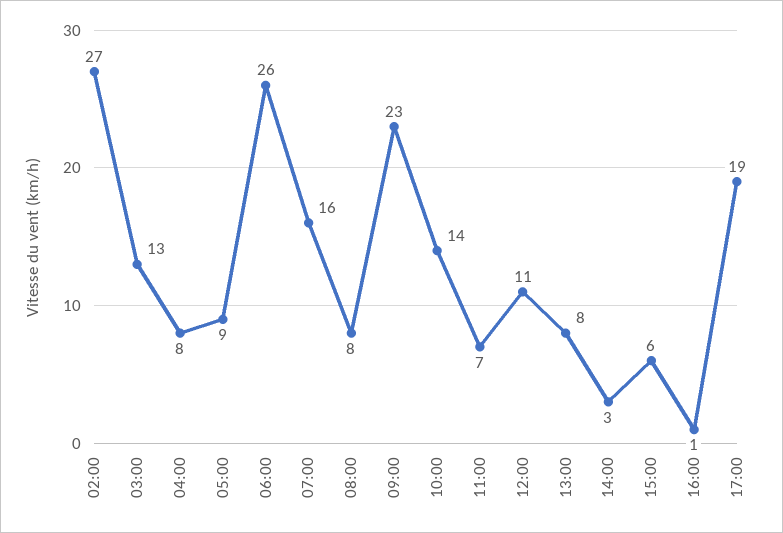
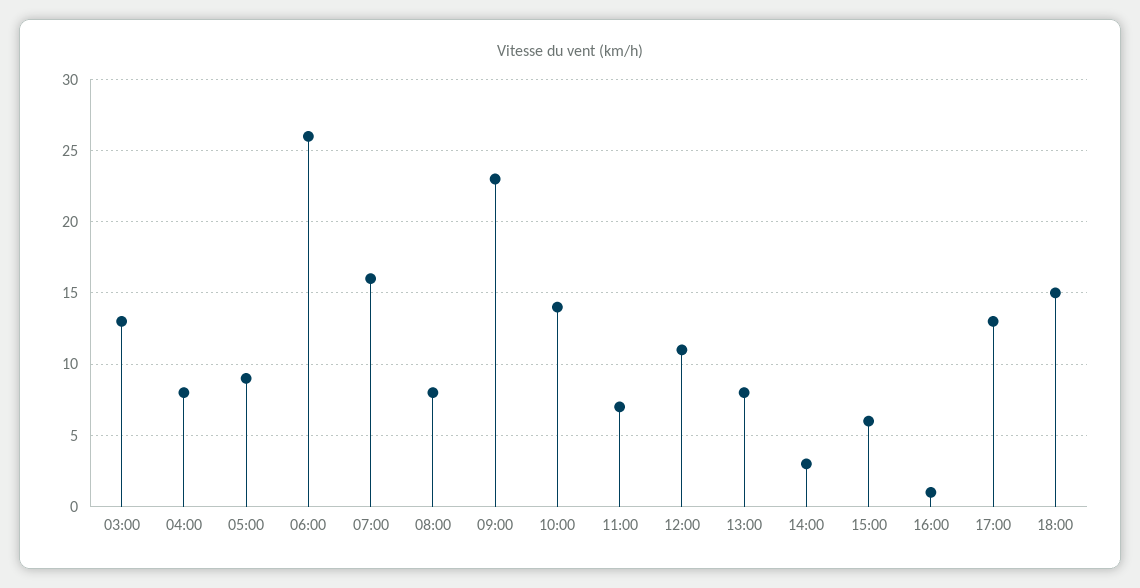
02:00: 27 -> none
17:00: 19 -> 13
18:00: none -> 15

